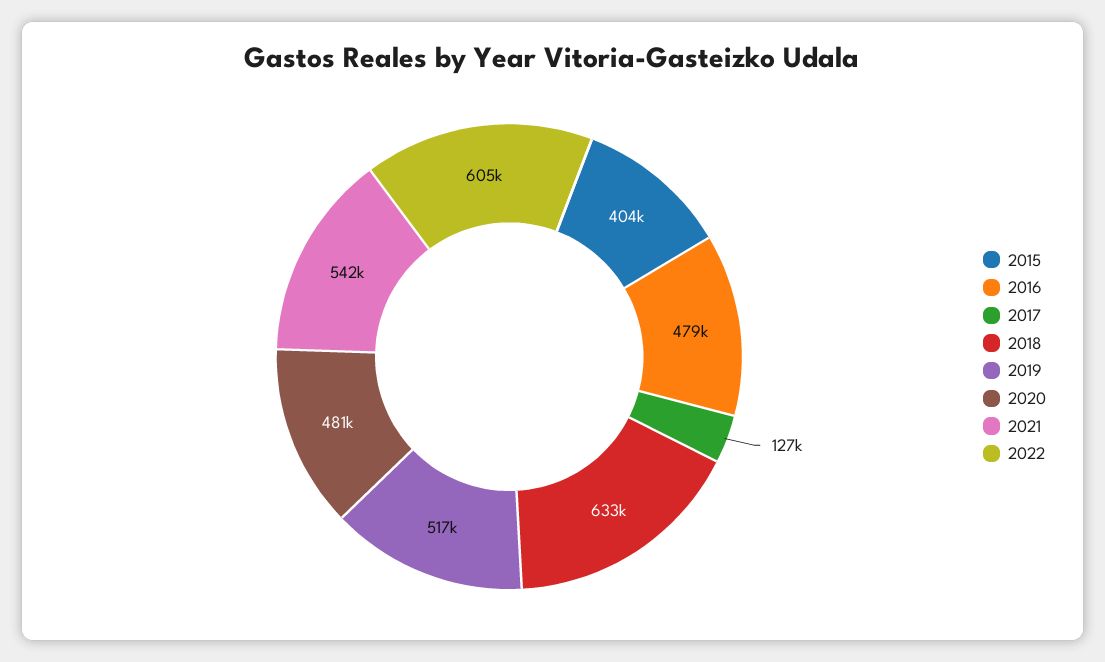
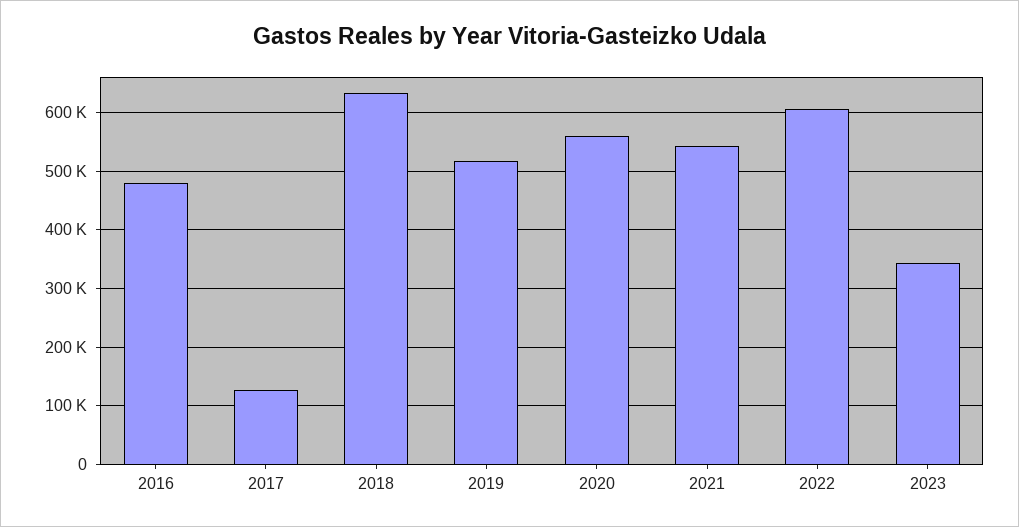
2015: 404000 -> none
2020: 481000 -> 560000
2023: none -> 340000

